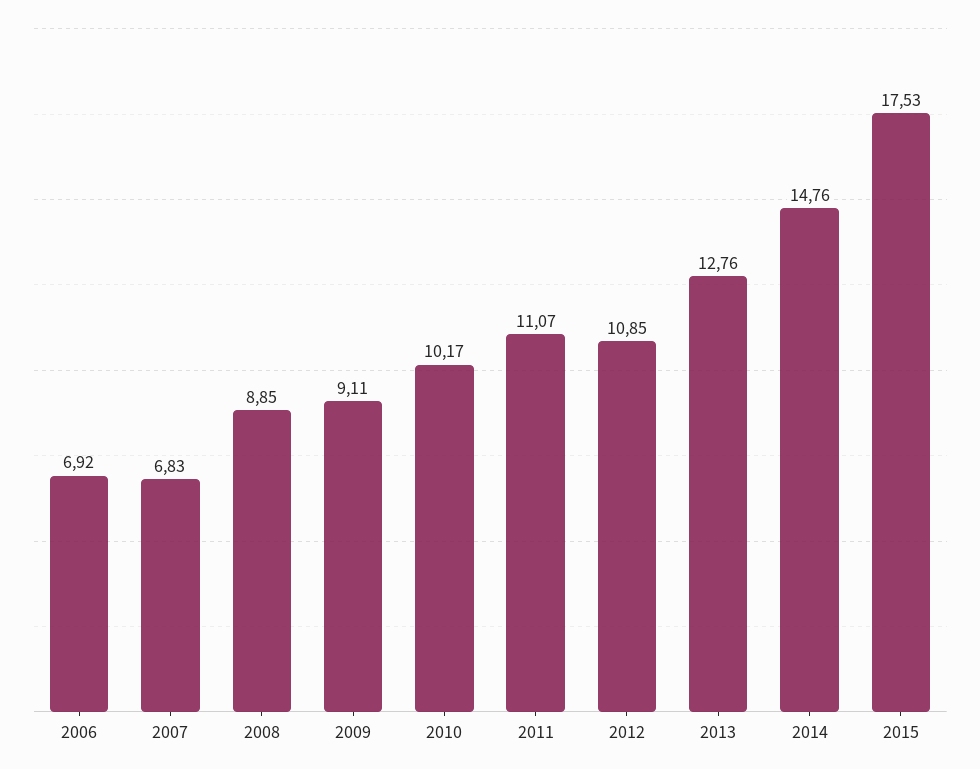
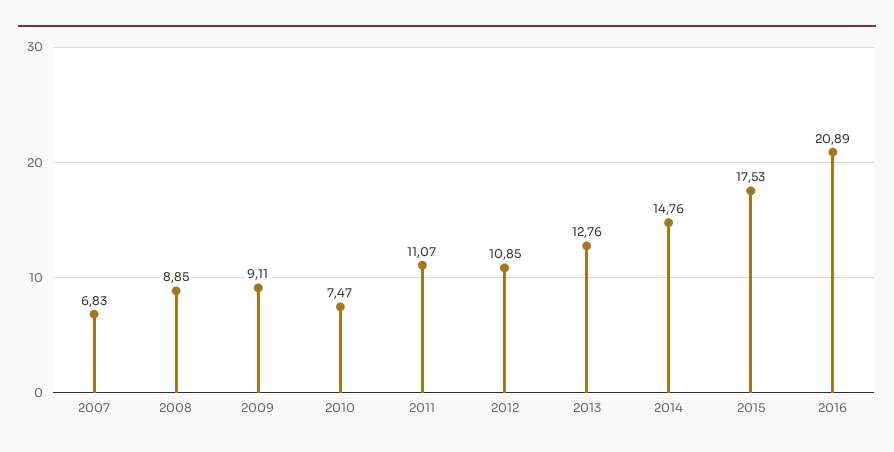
2006: 6.92 -> none
2010: 10.17 -> 7.47
2016: none -> 20.89

